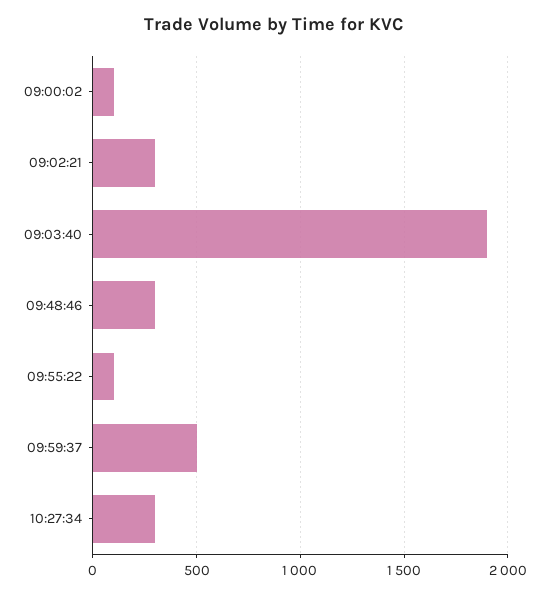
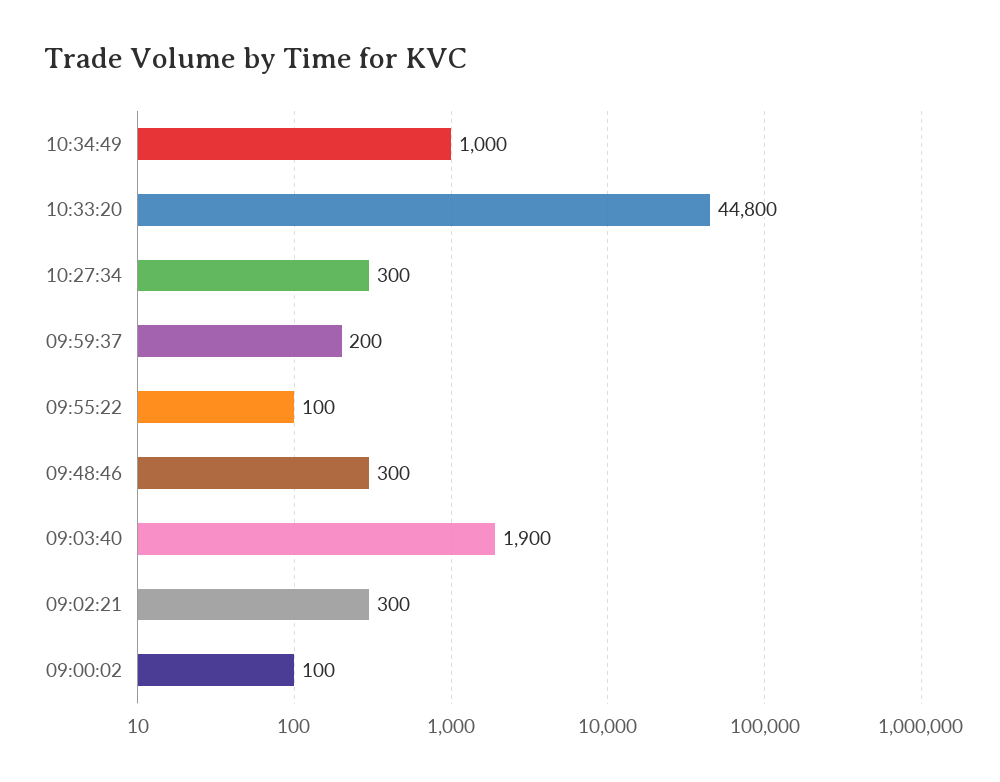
09:59:37: 500 -> 200
10:34:49: none -> 1000
10:33:20: none -> 44800

